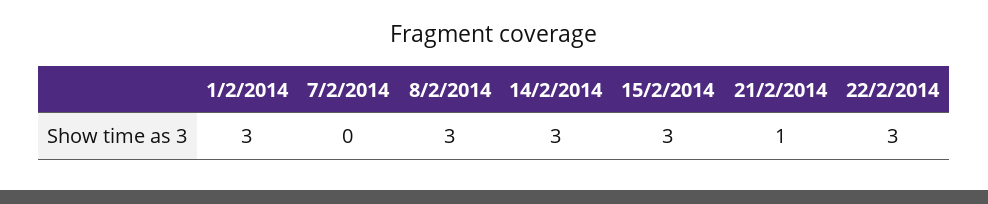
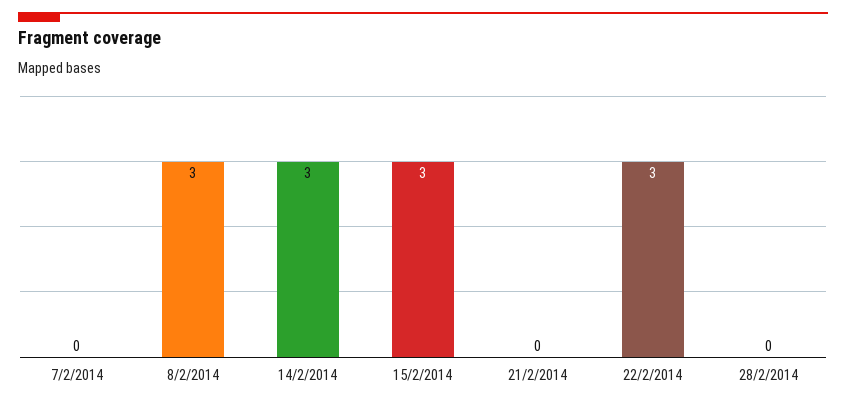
1/2/2014: 3 -> none
21/2/2014: 1 -> 0
28/2/2014: none -> 0

